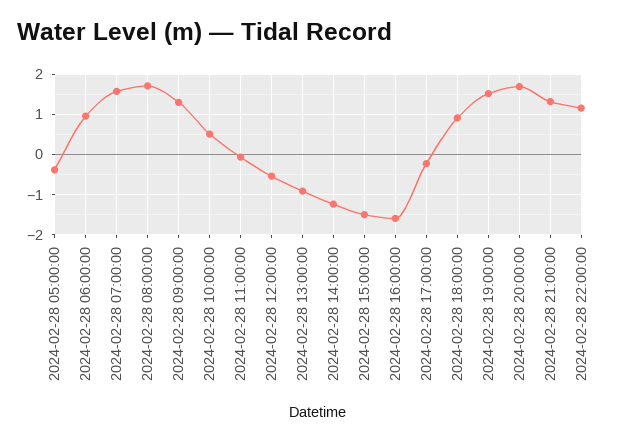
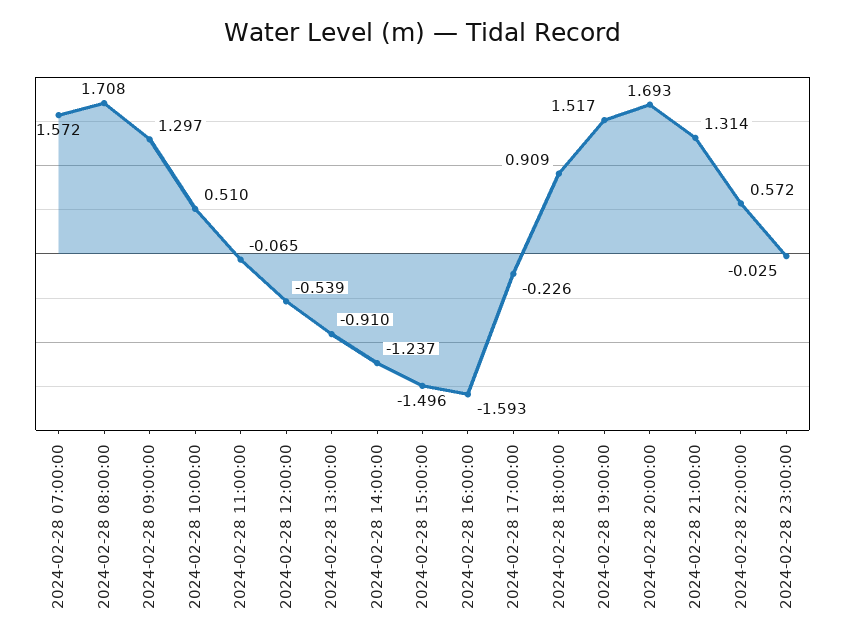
2024-02-28 05:00:00: -0.4 -> none
2024-02-28 06:00:00: 1 -> none
2024-02-28 22:00:00: 1.2 -> 0.572
2024-02-28 23:00:00: none -> -0.025

